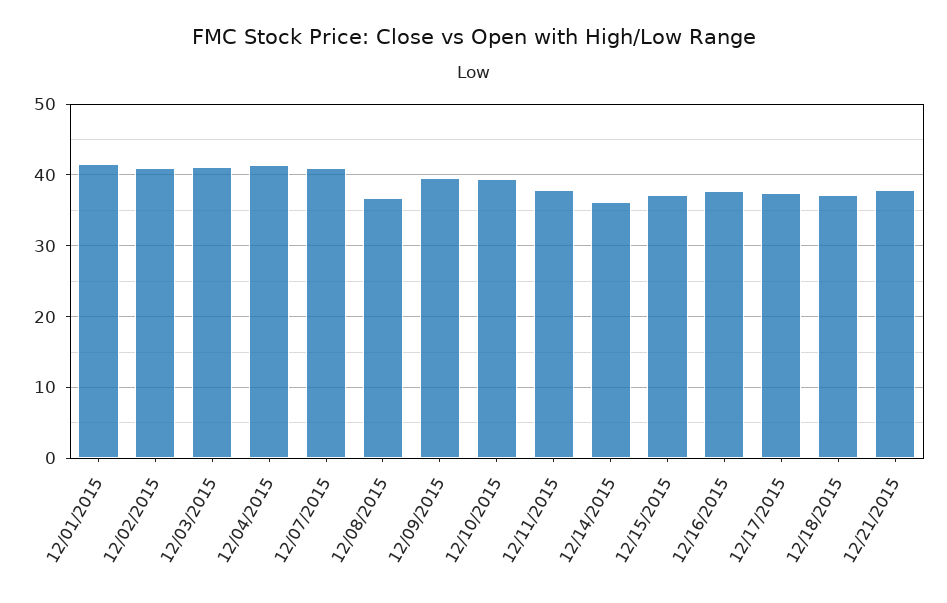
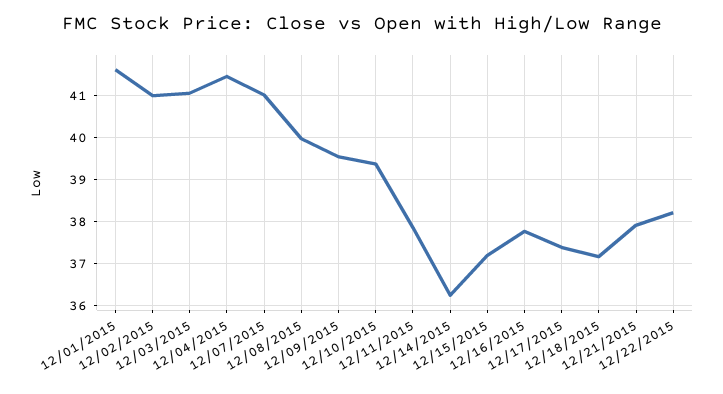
12/08/2015: 37 -> 40
12/22/2015: none -> 38.2

